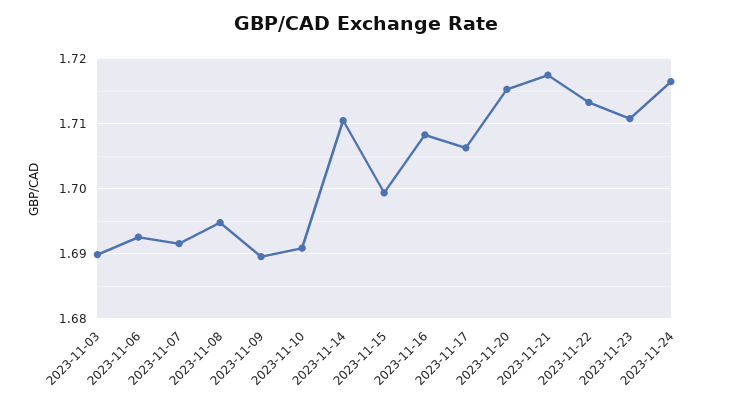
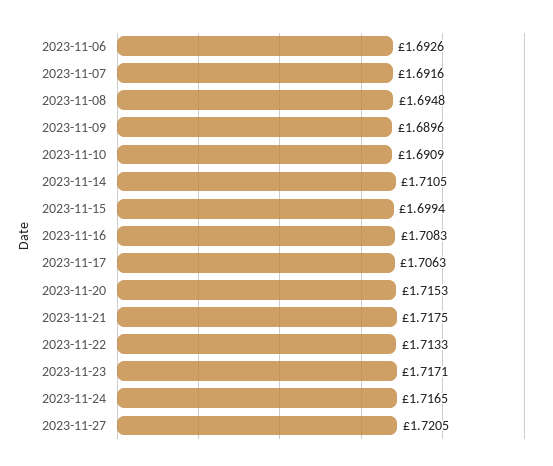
2023-11-03: 1.69 -> none
2023-11-23: 1.711 -> 1.7171
2023-11-27: none -> 1.7205

